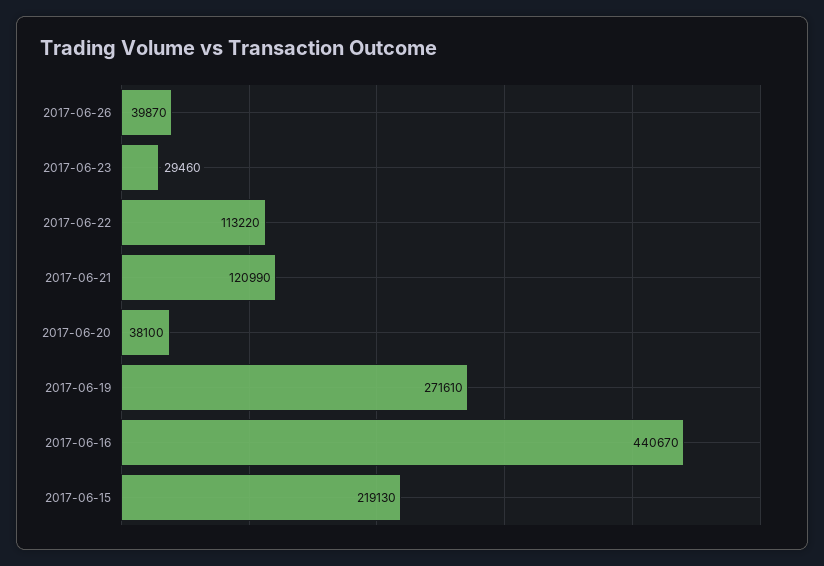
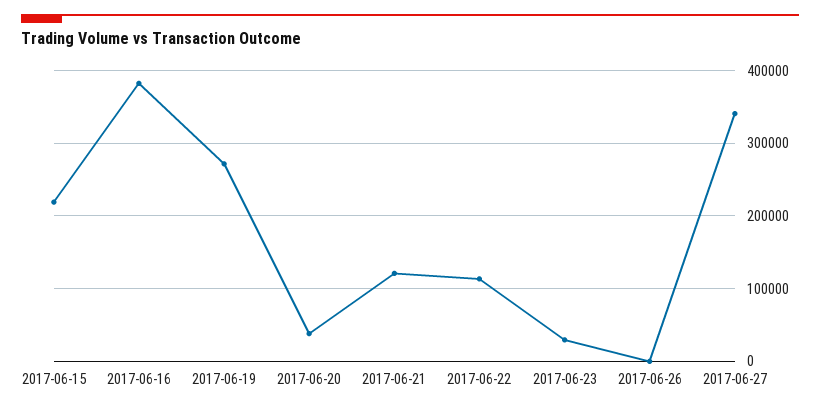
2017-06-26: 39870 -> 0
2017-06-16: 440670 -> 380000
2017-06-27: none -> 340000

